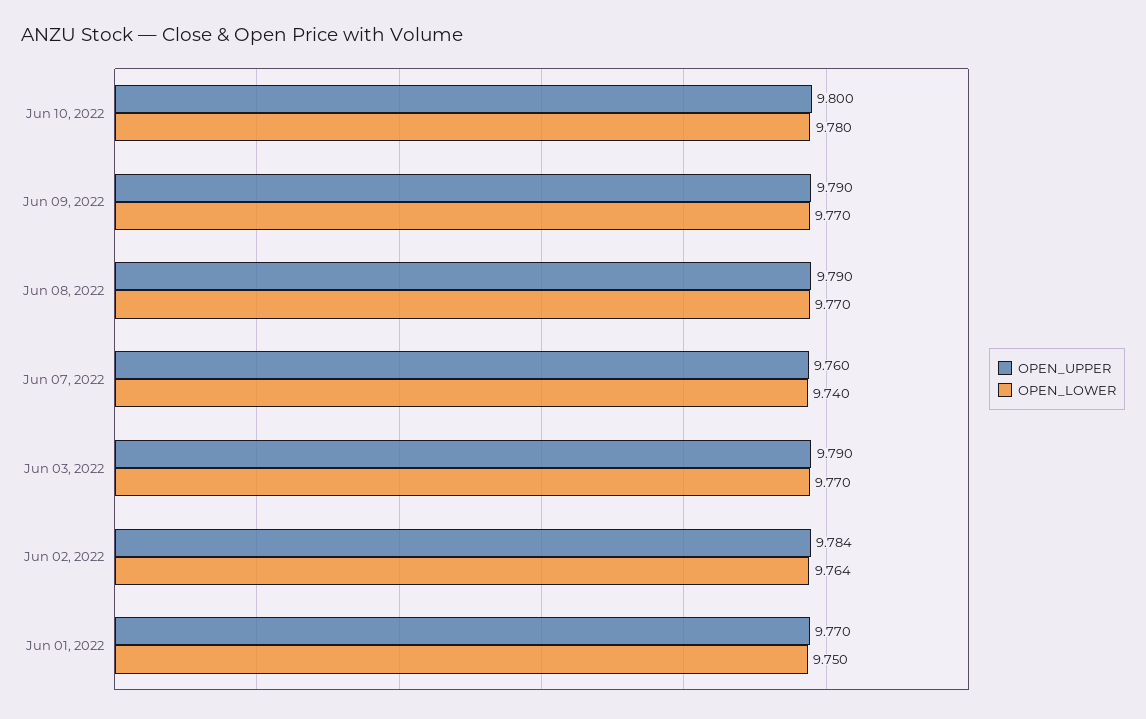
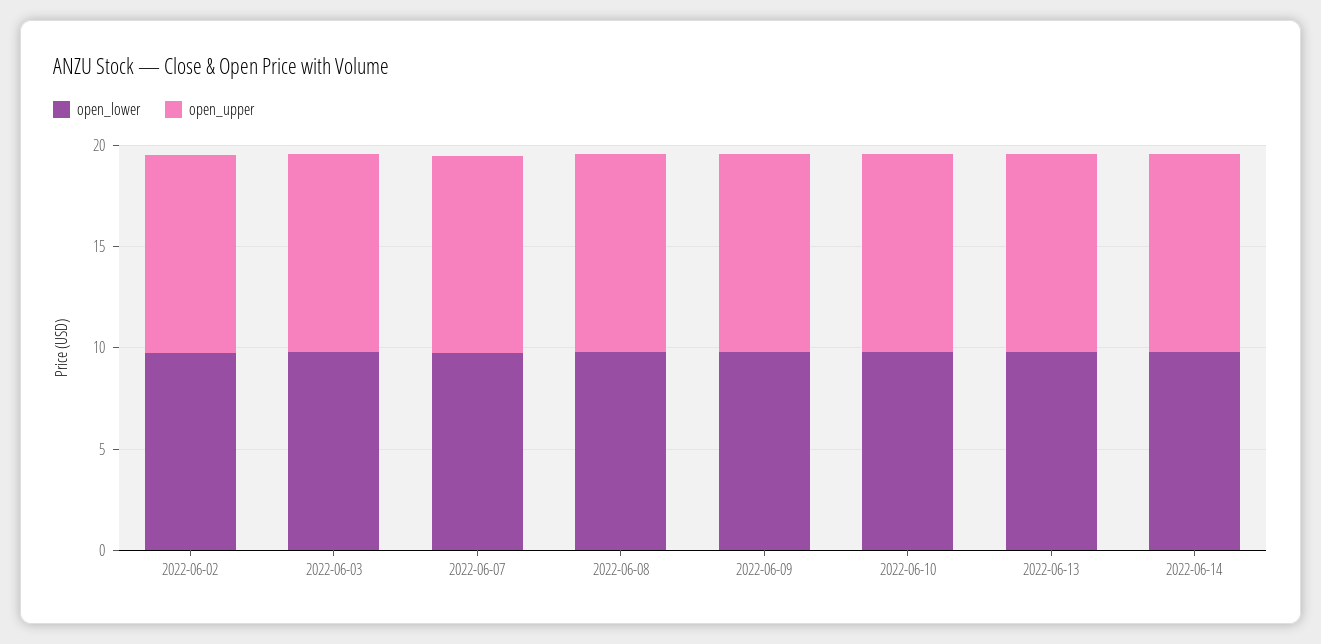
OPEN_UPPER, Jun 01, 2022: 9.77 -> none
OPEN_LOWER, Jun 01, 2022: 9.75 -> none
OPEN_LOWER, 2022-06-13: none -> 10
OPEN_UPPER, 2022-06-13: none -> 10
OPEN_LOWER, 2022-06-14: none -> 10
OPEN_UPPER, 2022-06-14: none -> 10

